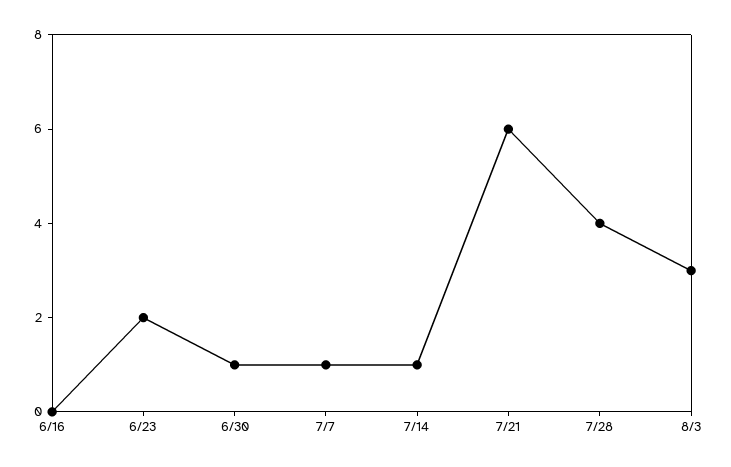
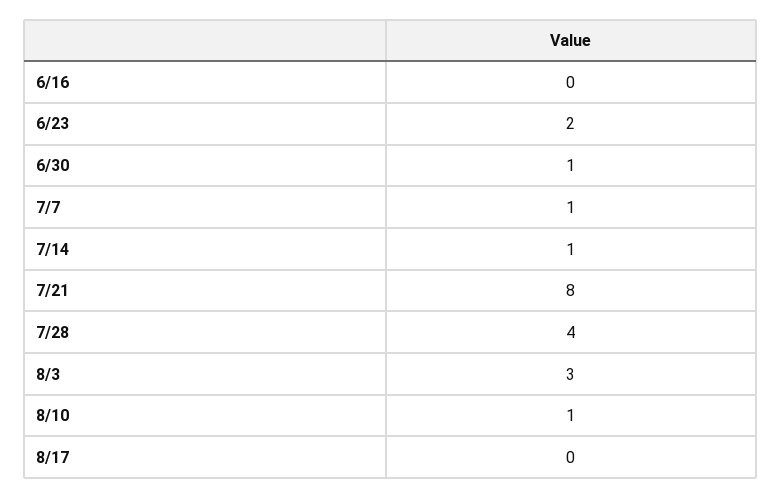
7/21: 6 -> 8
8/10: none -> 1
8/17: none -> 0

